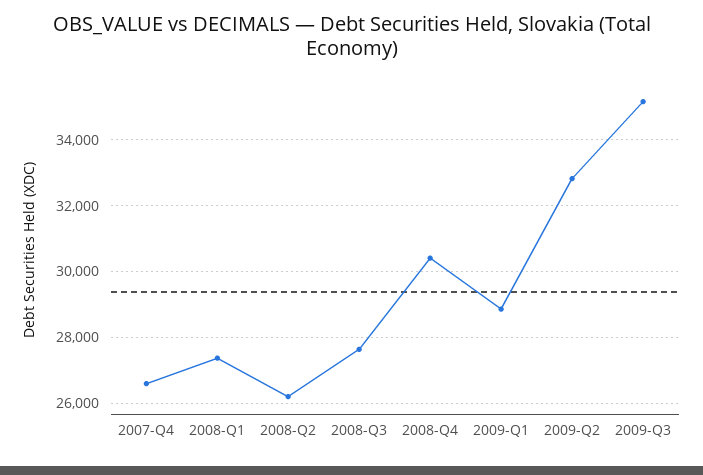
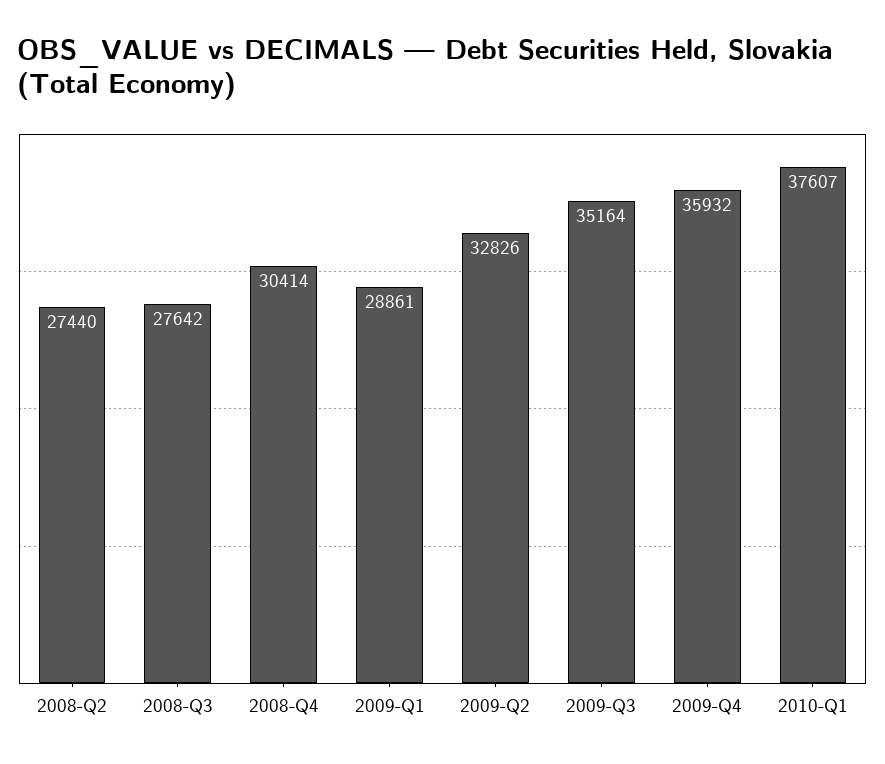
2007-Q4: 26600 -> none
2008-Q1: 27400 -> none
2008-Q2: 26200 -> 27440
2009-Q4: none -> 35932
2010-Q1: none -> 37607

